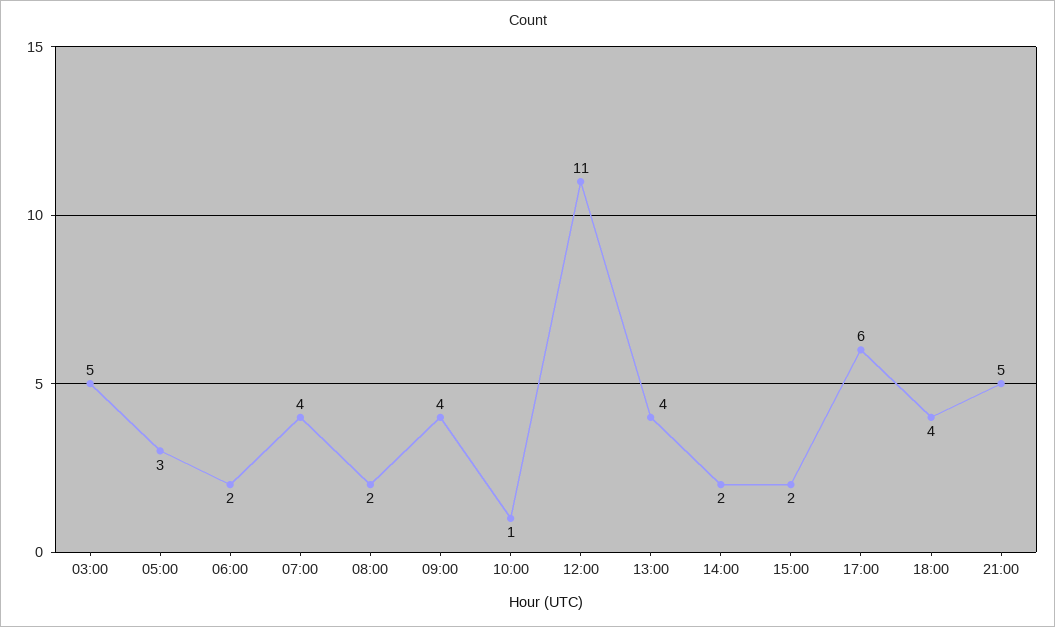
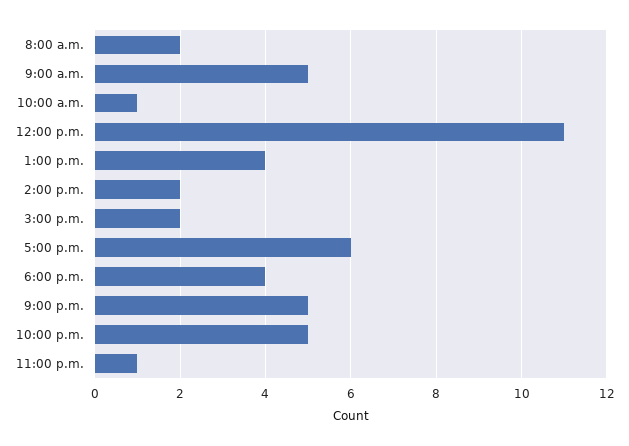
03:00: 5 -> none
05:00: 3 -> none
06:00: 2 -> none
07:00: 4 -> none
09:00: 4 -> 5
10:00 p.m.: none -> 5
11:00 p.m.: none -> 1

